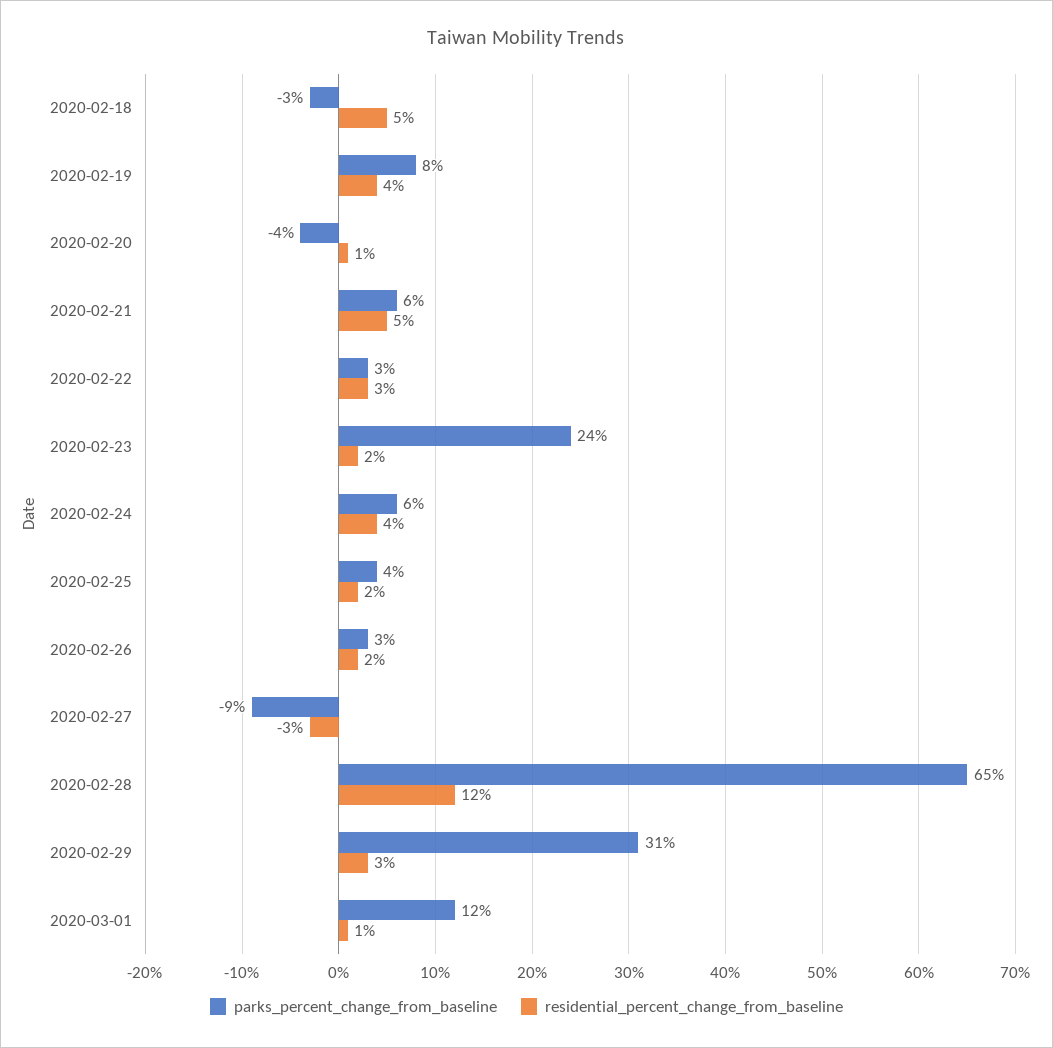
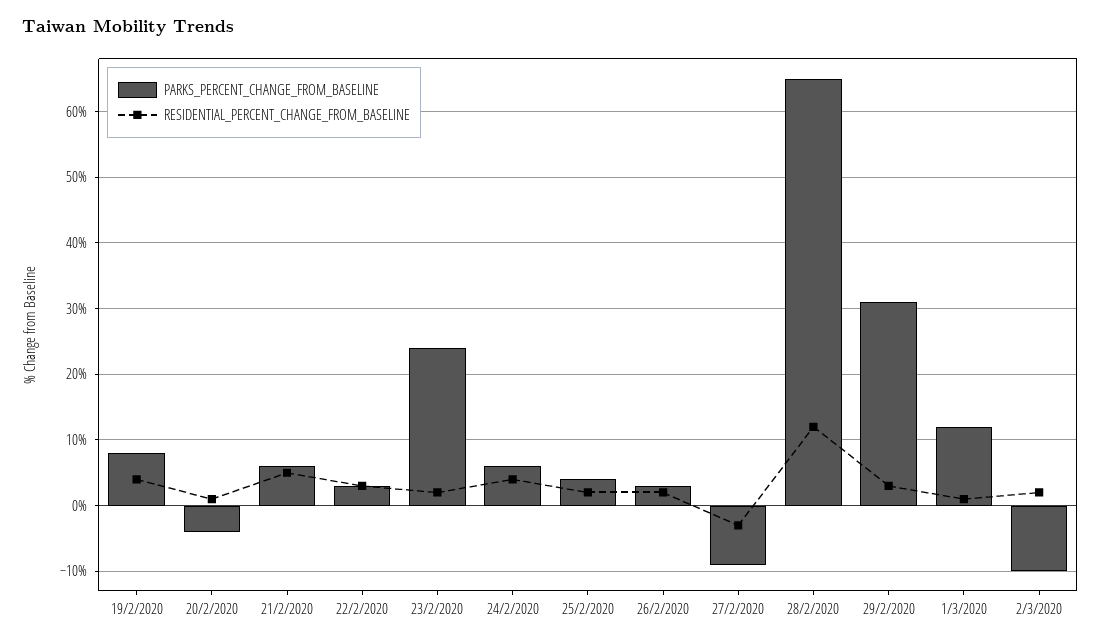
parks_percent_change_from_baseline, 2020-02-18: -3 -> none
residential_percent_change_from_baseline, 2020-02-18: 5 -> none
parks_percent_change_from_baseline, 2/3/2020: none -> -10
residential_percent_change_from_baseline, 2/3/2020: none -> 2

